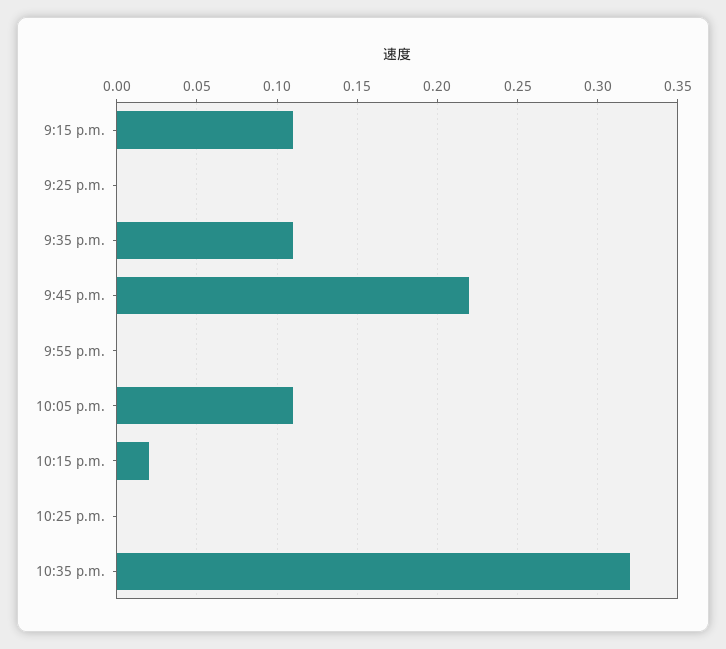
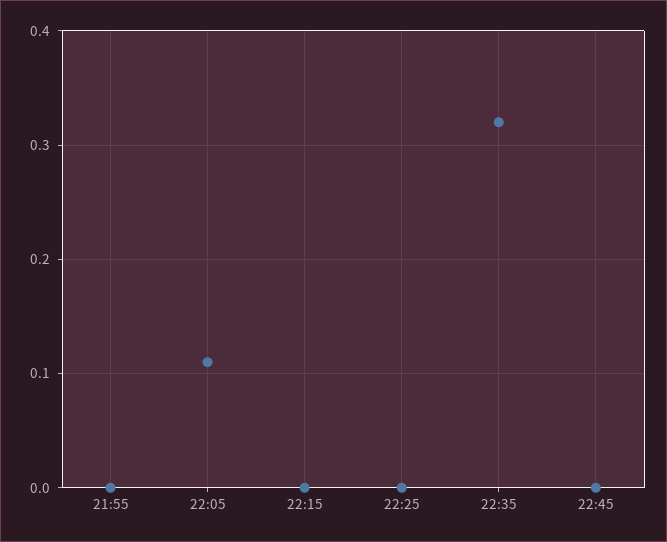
9:15 p.m.: 0.11 -> none
9:25 p.m.: 0 -> none
9:35 p.m.: 0.11 -> none
9:45 p.m.: 0.22 -> none
10:15 p.m.: 0.02 -> 0
22:45: none -> 0

